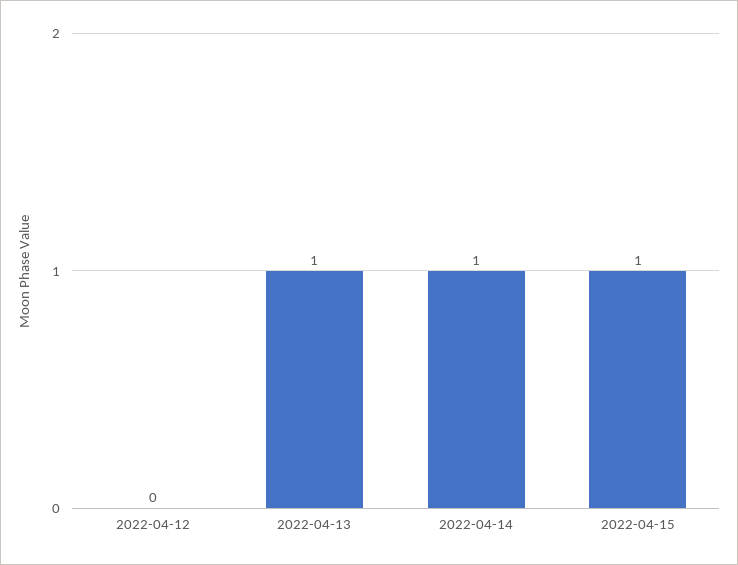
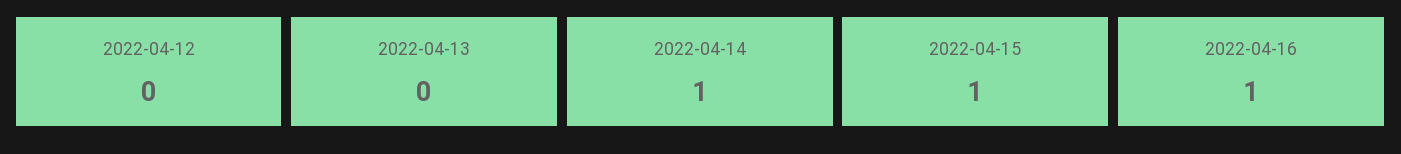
2022-04-13: 1 -> 0
2022-04-16: none -> 1

